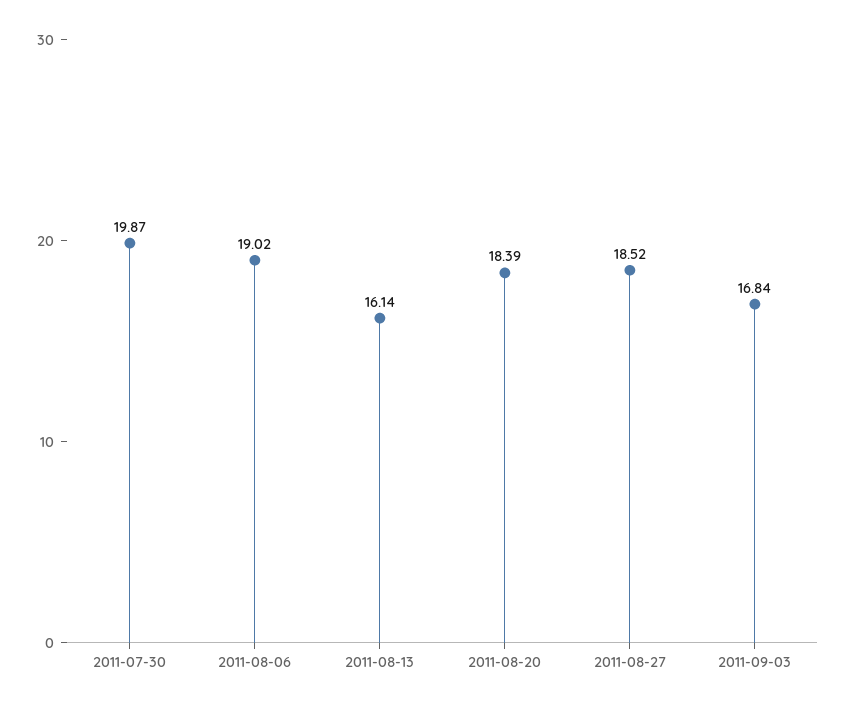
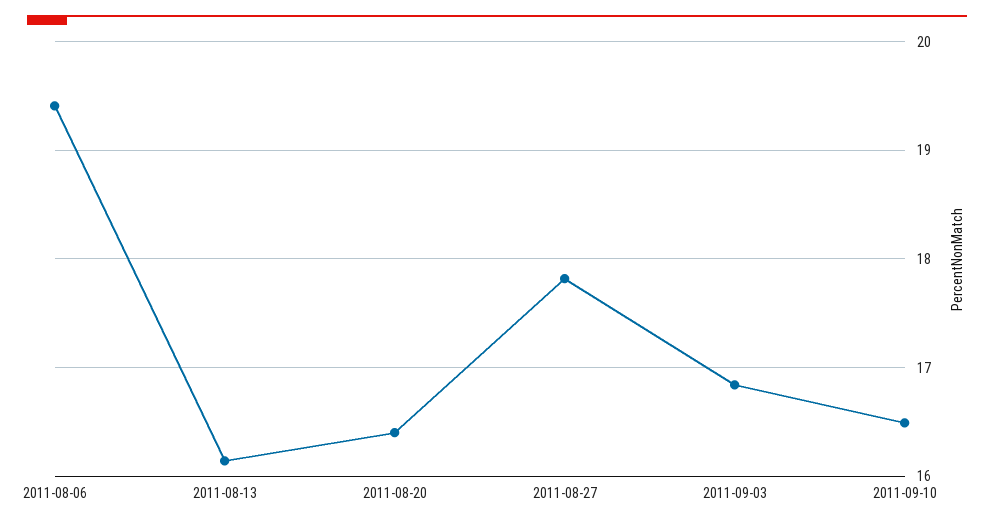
2011-07-30: 19.87 -> none
2011-08-06: 19.02 -> 19.4
2011-08-20: 18.39 -> 16.4
2011-08-27: 18.52 -> 17.8
2011-09-10: none -> 16.5

